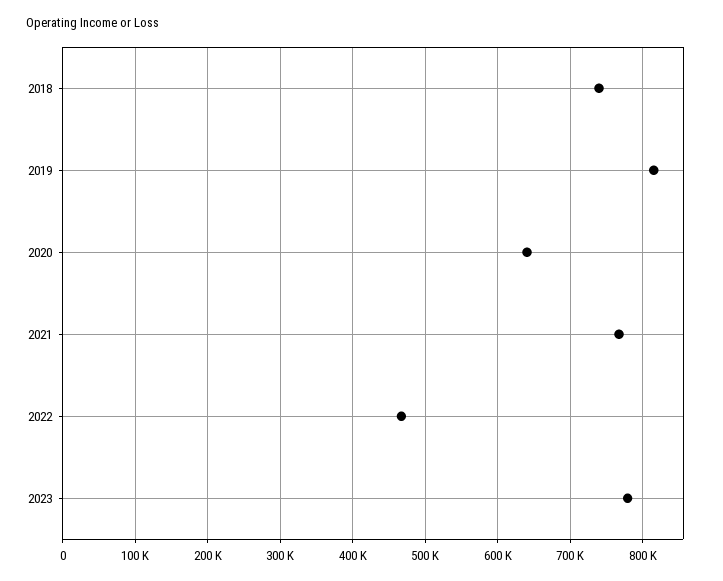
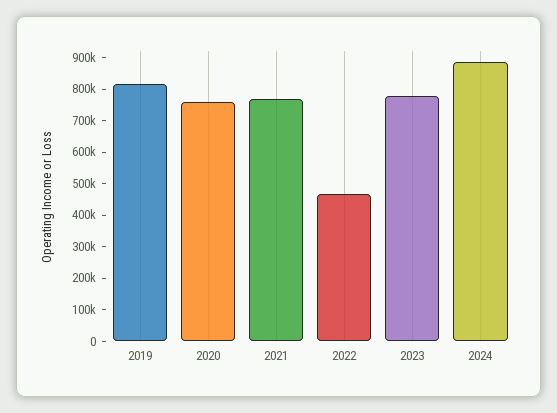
2018: 740000 -> none
2020: 640000 -> 750000
2024: none -> 900000

